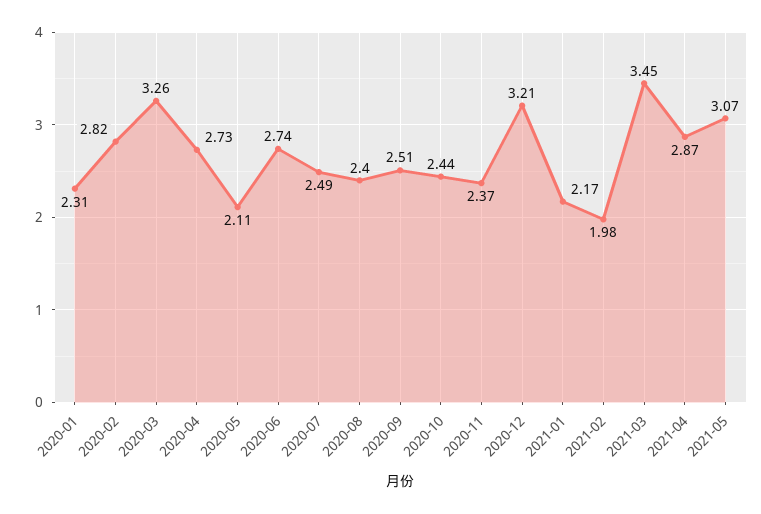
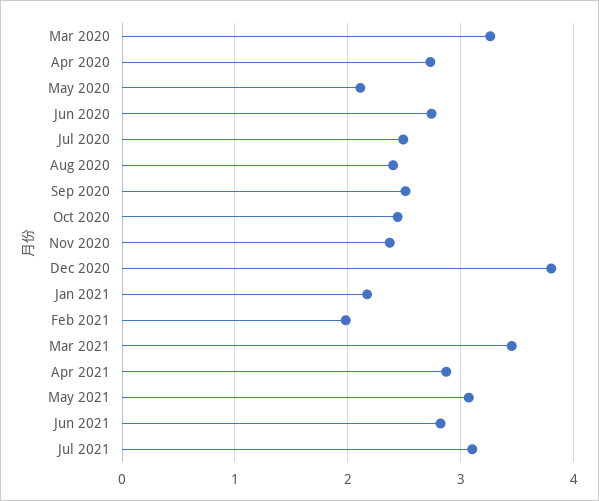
2020-01: 2.31 -> none
2020-02: 2.82 -> none
2020-12: 3.21 -> 3.8
Jun 2021: none -> 2.8
Jul 2021: none -> 3.1

